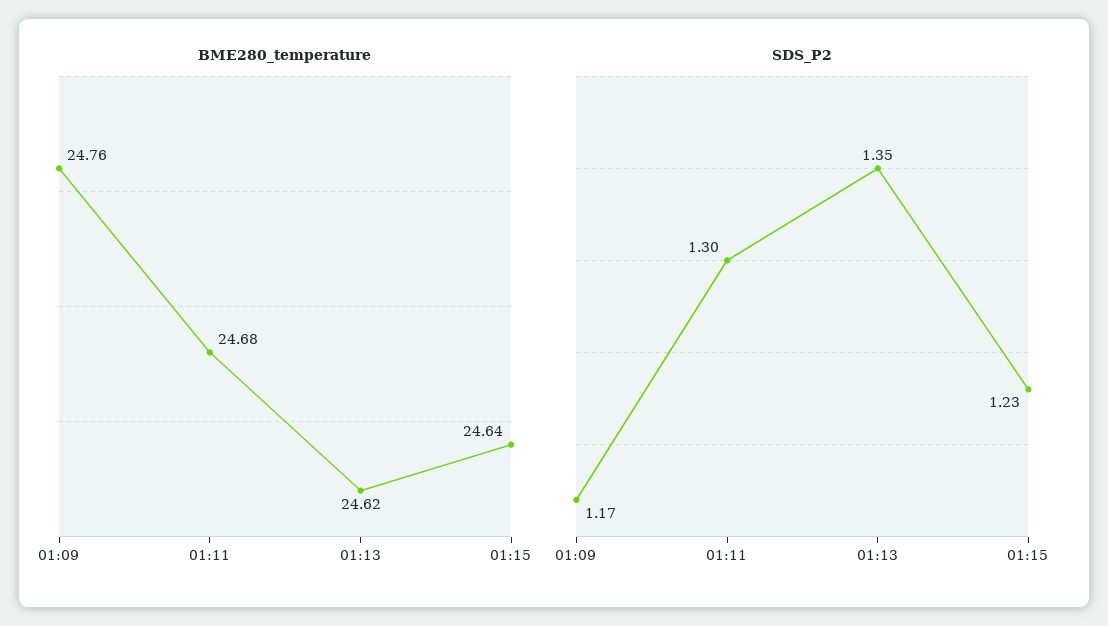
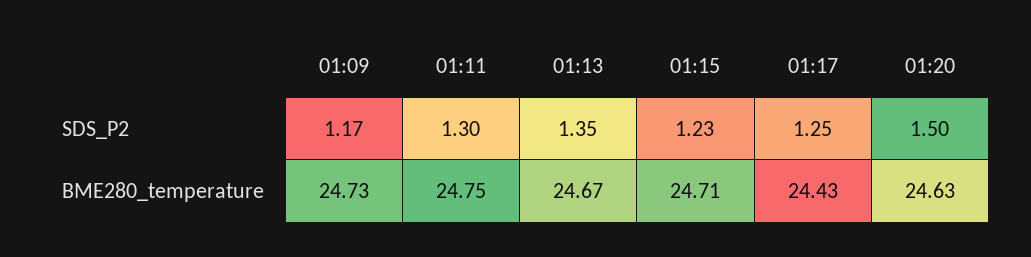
BME280_temperature, 01:09: 24.76 -> 24.73
BME280_temperature, 01:11: 24.68 -> 24.75
BME280_temperature, 01:13: 24.62 -> 24.67
BME280_temperature, 01:15: 24.64 -> 24.71
SDS_P2, 01:17: none -> 1.25
SDS_P2, 01:20: none -> 1.5
BME280_temperature, 01:17: none -> 24.43
BME280_temperature, 01:20: none -> 24.63

